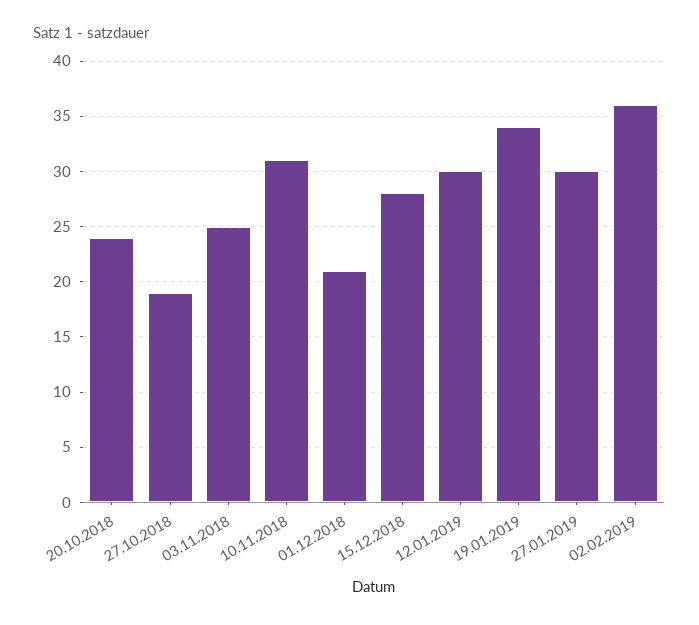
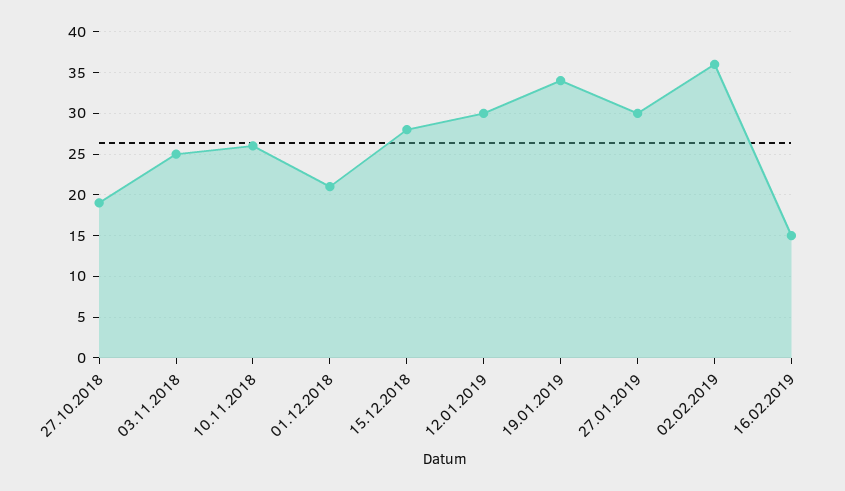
20.10.2018: 24 -> none
10.11.2018: 31 -> 26
16.02.2019: none -> 15

